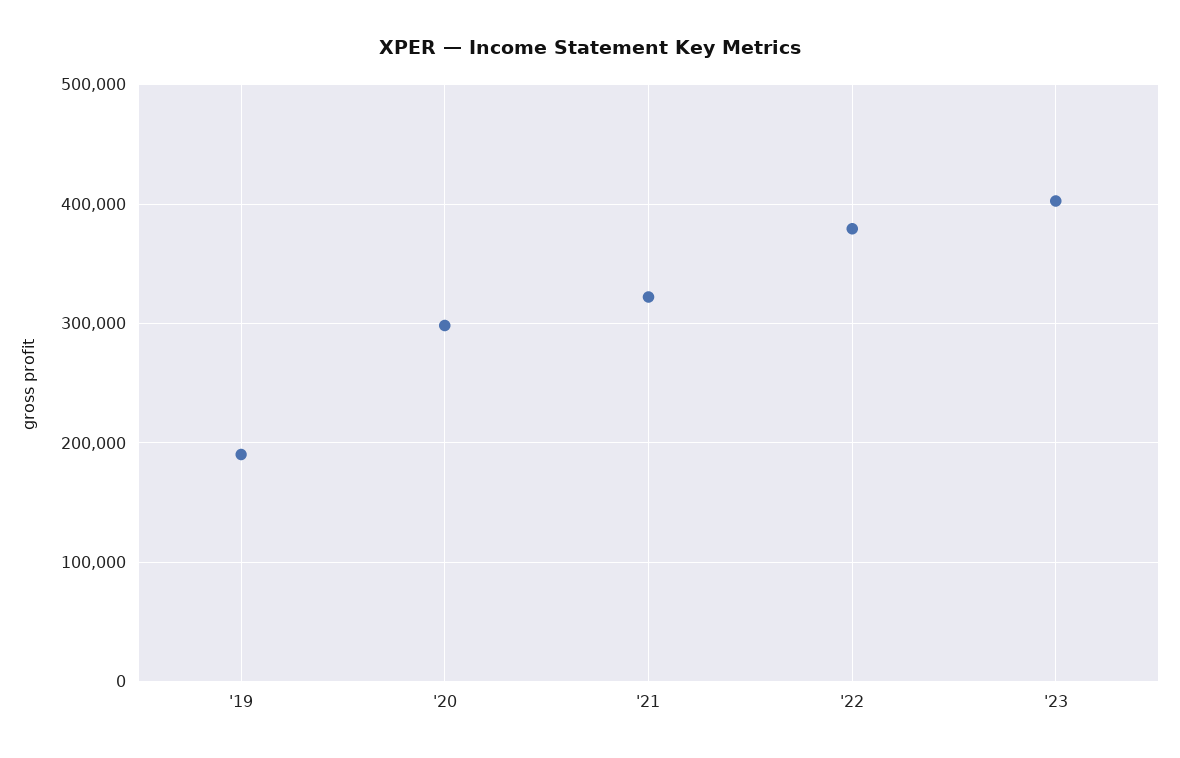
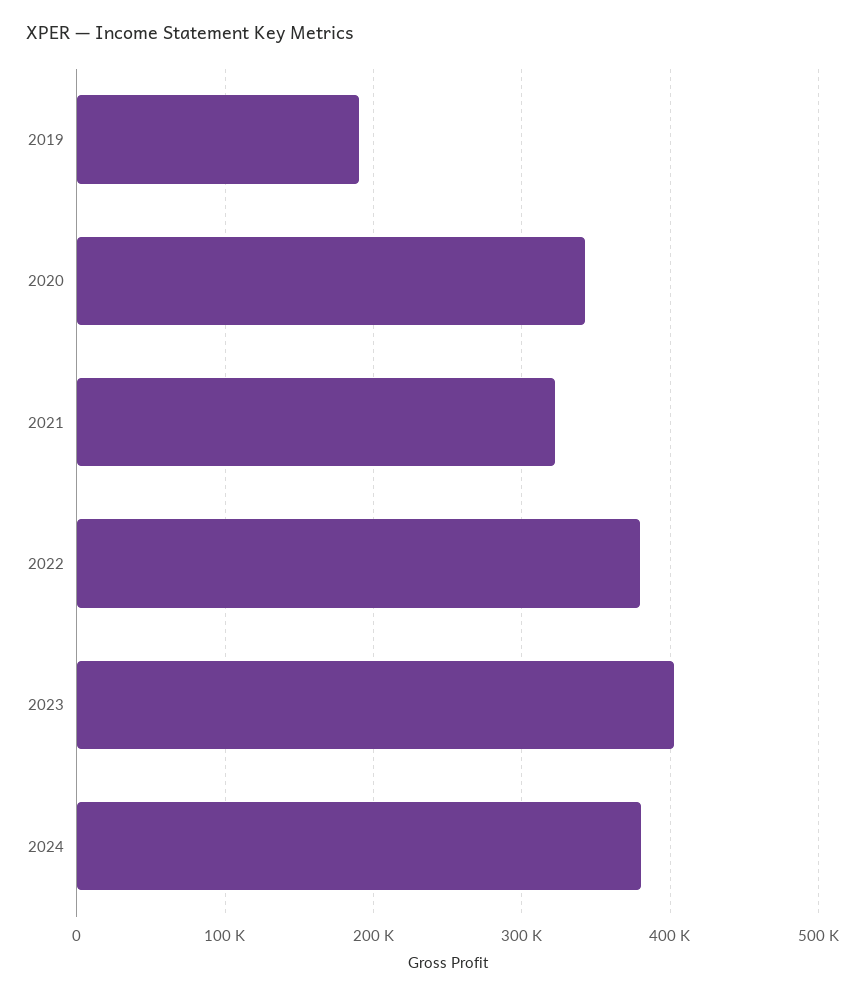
'20: 300000 -> 340000
2024: none -> 380000

